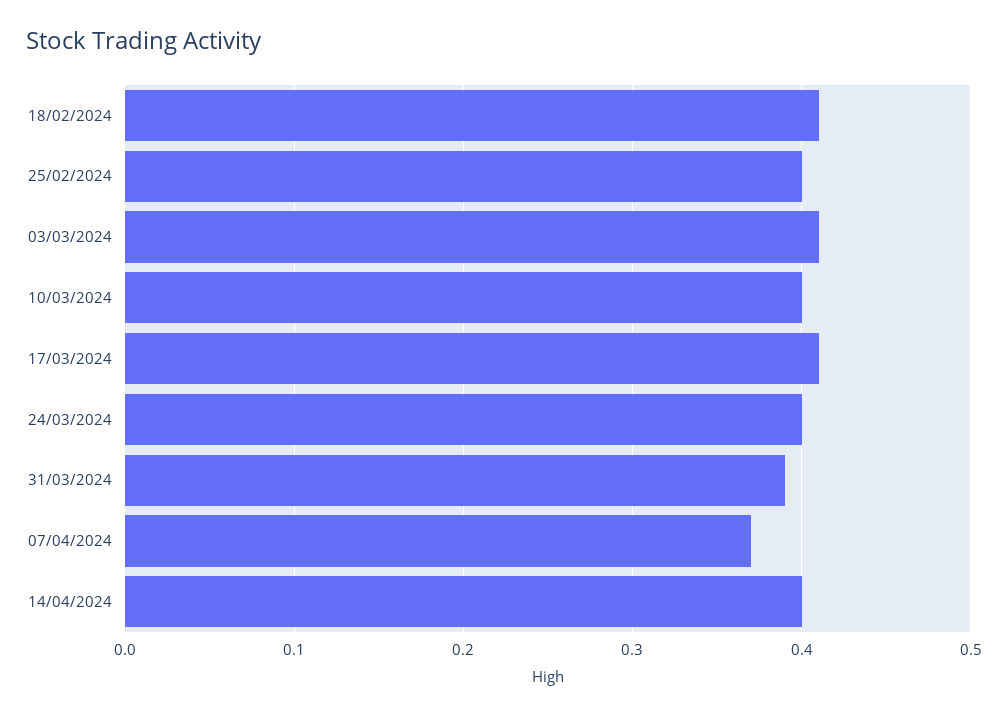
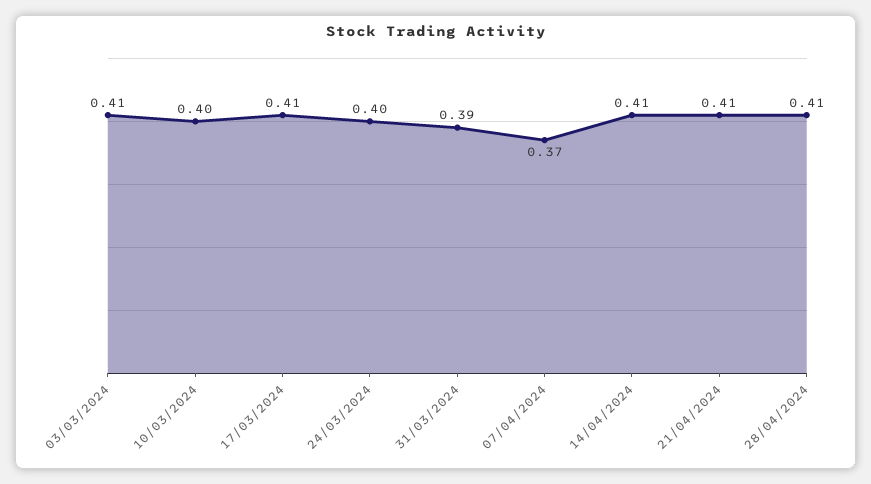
18/02/2024: 0.41 -> none
25/02/2024: 0.4 -> none
14/04/2024: 0.4 -> 0.41
21/04/2024: none -> 0.41
28/04/2024: none -> 0.41

